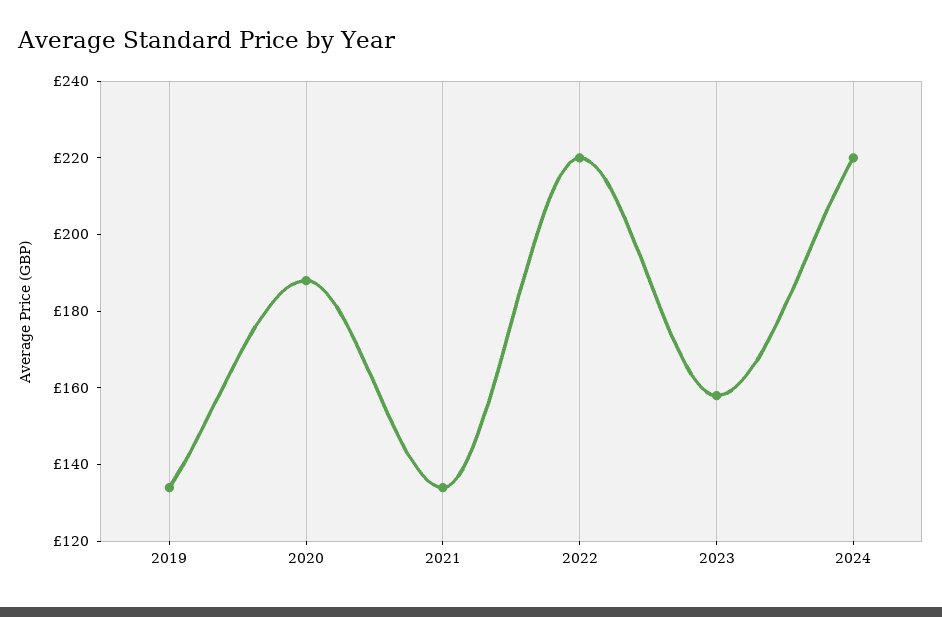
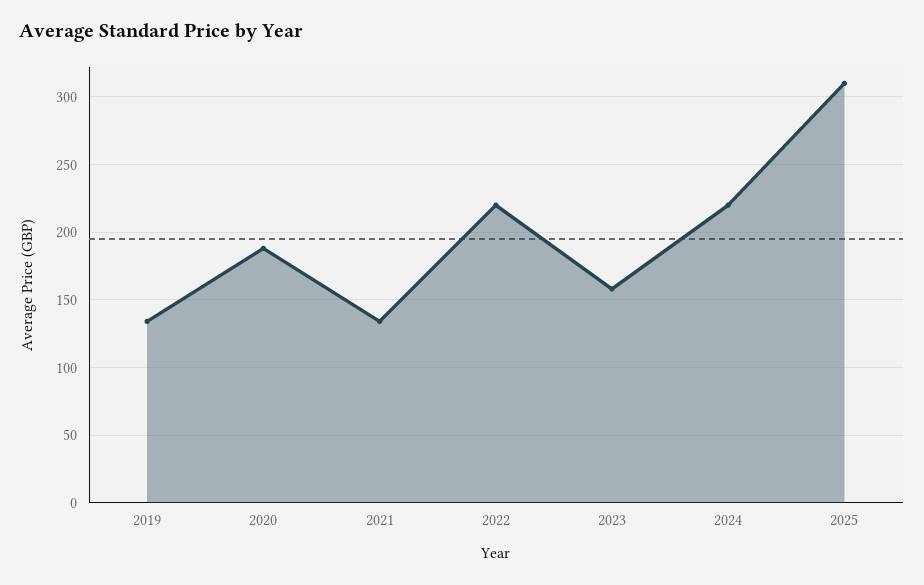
2025: none -> 310

